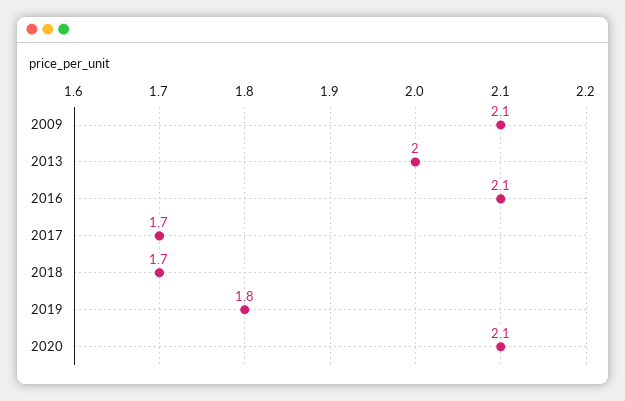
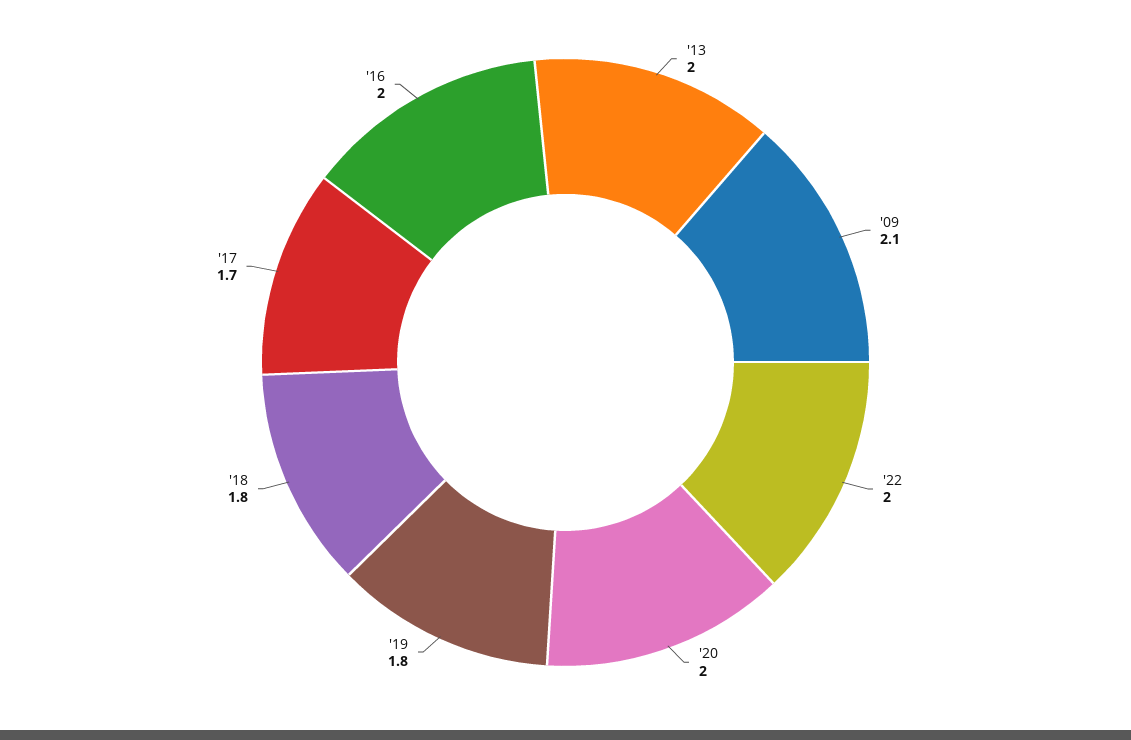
2016: 2.1 -> 2
2018: 1.7 -> 1.8
2020: 2.1 -> 2
'22: none -> 2

